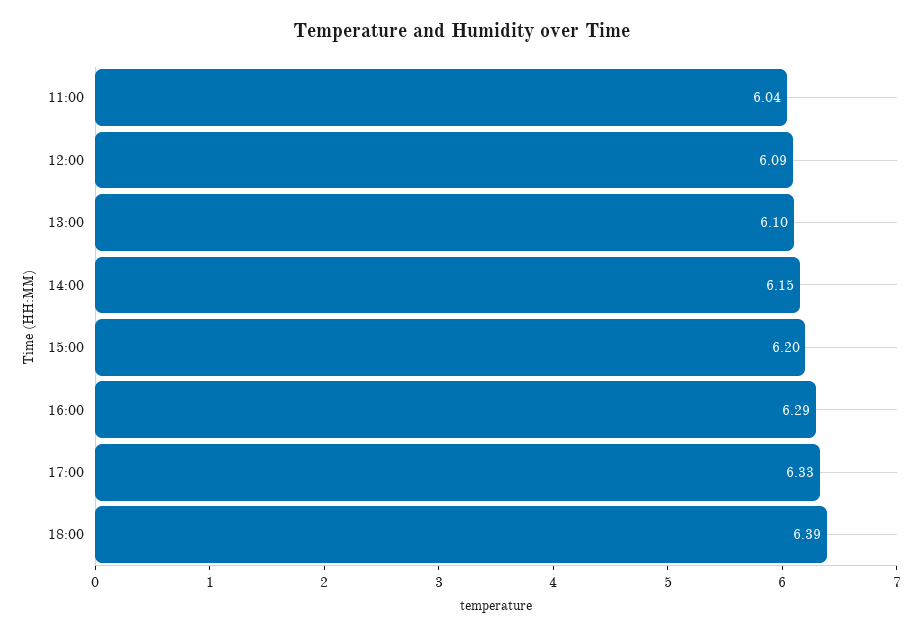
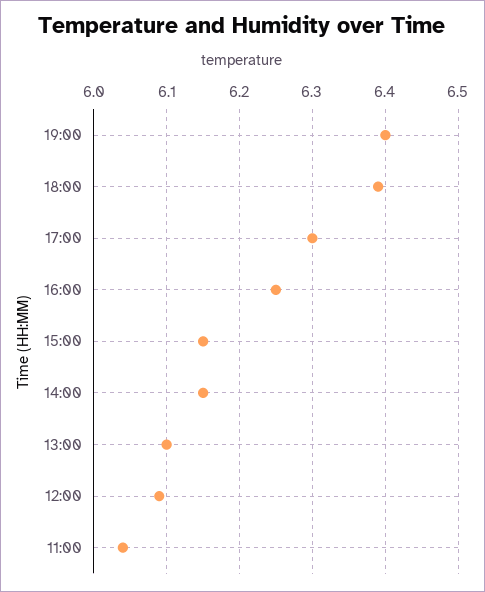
15:00: 6.2 -> 6.15
16:00: 6.29 -> 6.25
17:00: 6.33 -> 6.3
19:00: none -> 6.4

